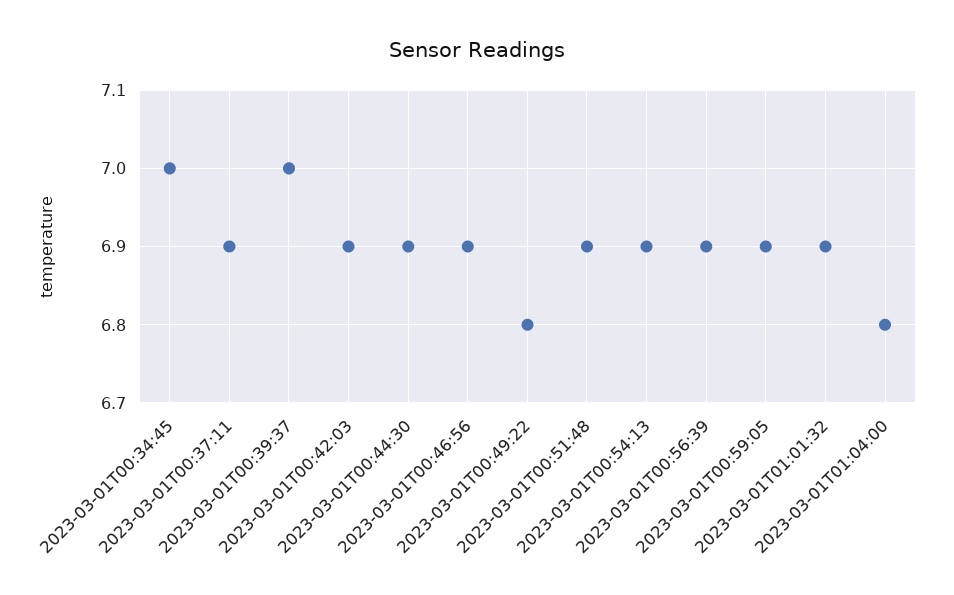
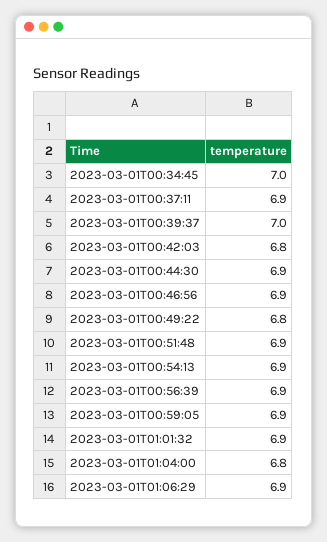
2023-03-01T00:42:03: 6.9 -> 6.8
2023-03-01T01:06:29: none -> 6.9

